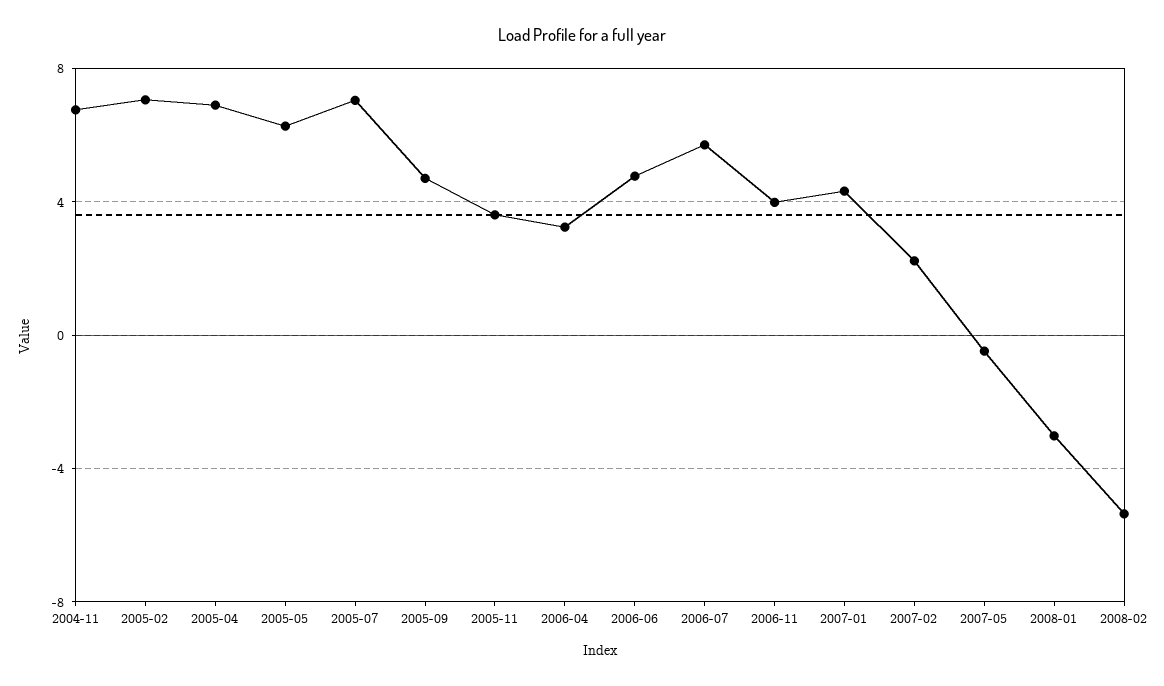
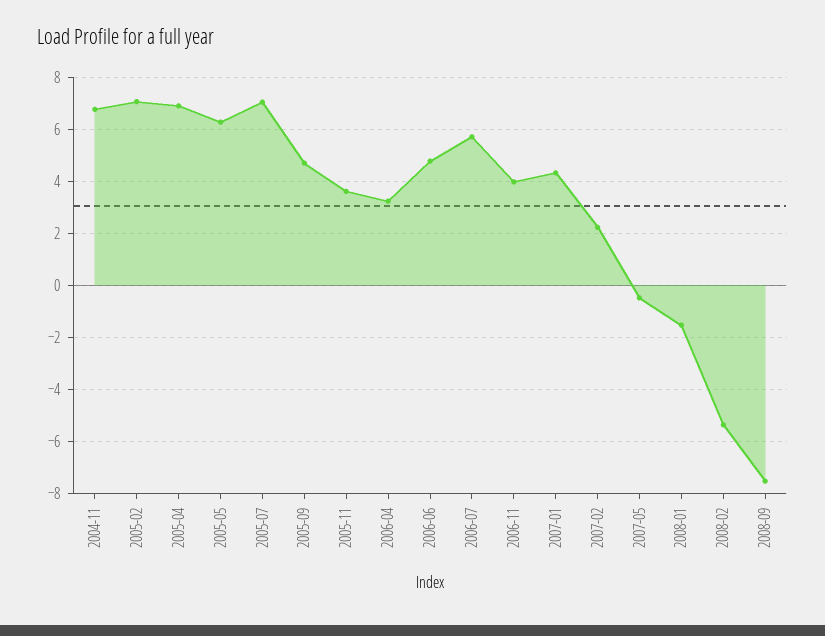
2008-01: -3 -> -1.5
2008-09: none -> -7.5

